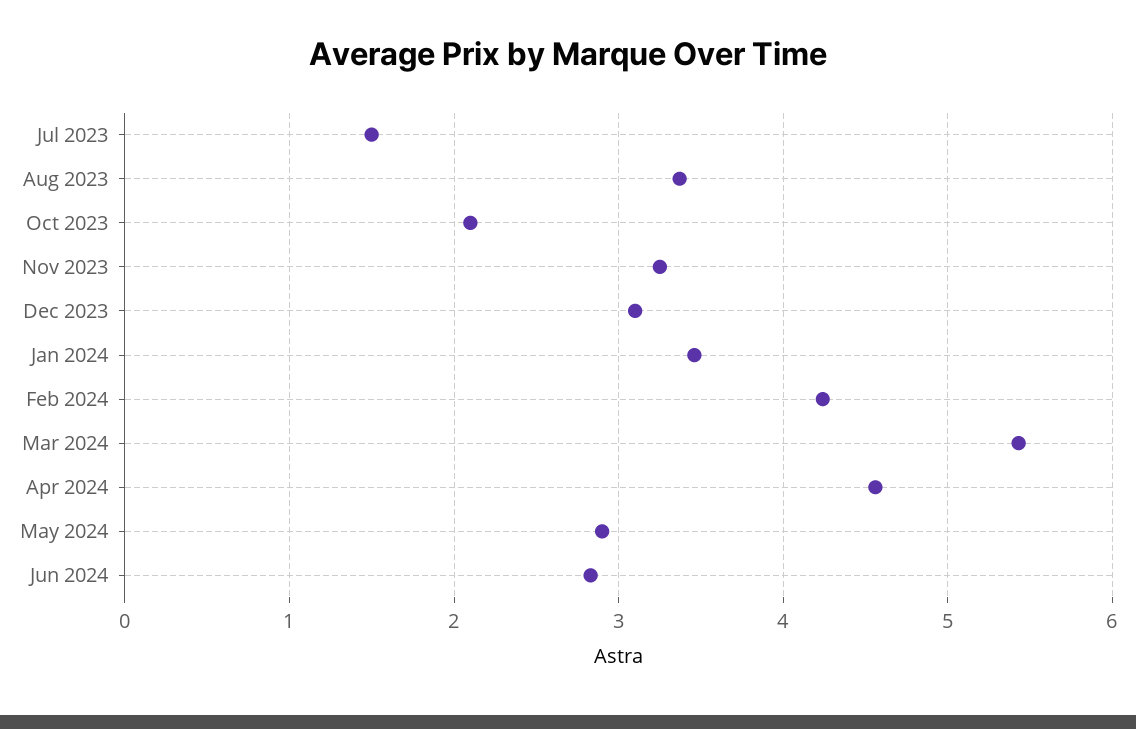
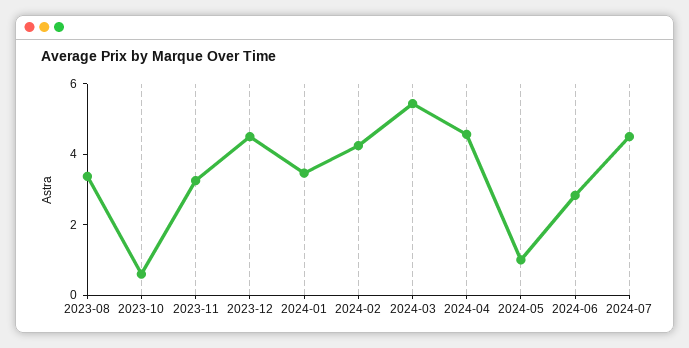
Jul 2023: 1.5 -> none
Oct 2023: 2.1 -> 0.5
Dec 2023: 3.1 -> 4.5
May 2024: 2.9 -> 1
2024-07: none -> 4.5

